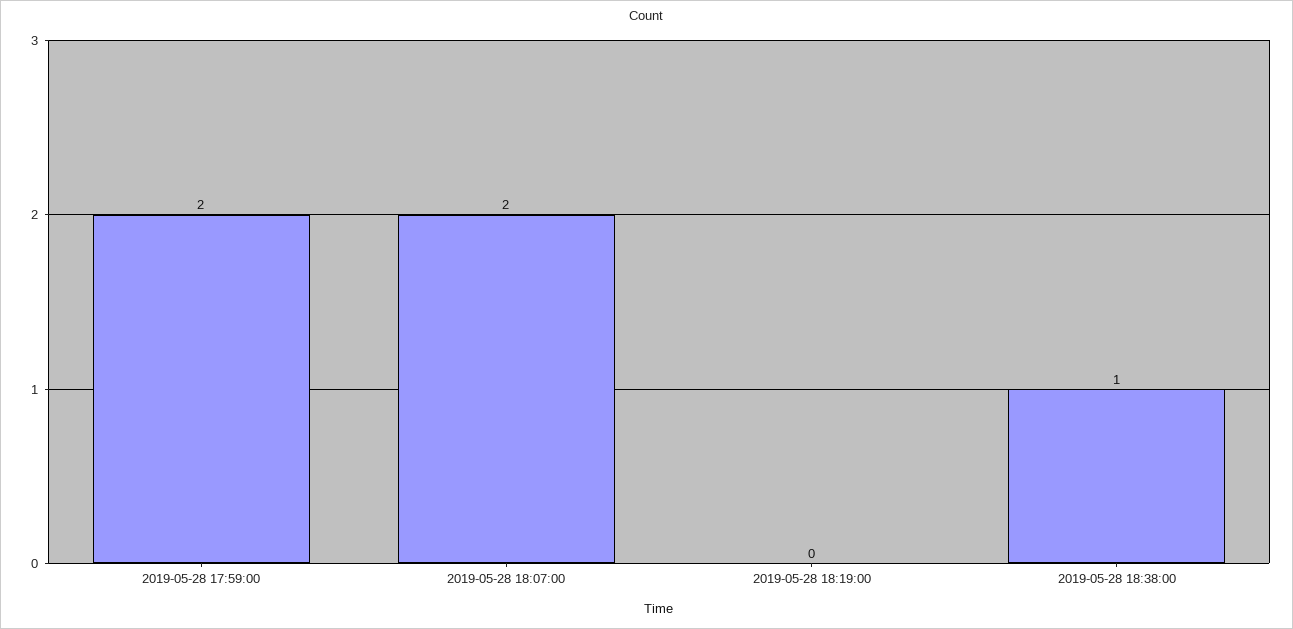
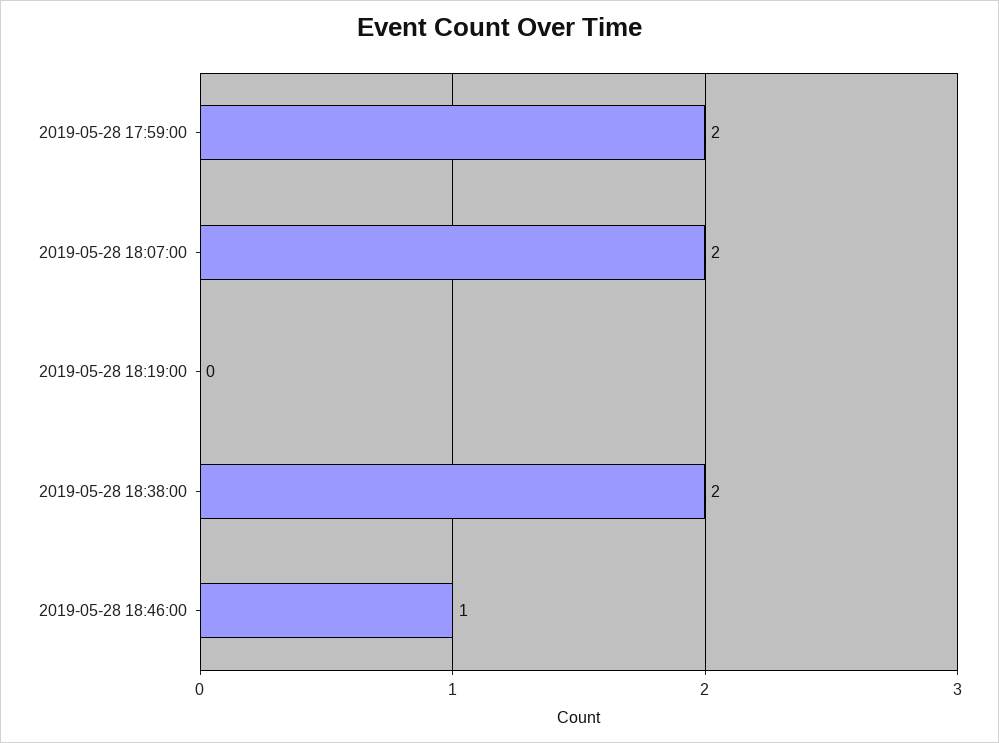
2019-05-28 18:38:00: 1 -> 2
2019-05-28 18:46:00: none -> 1

